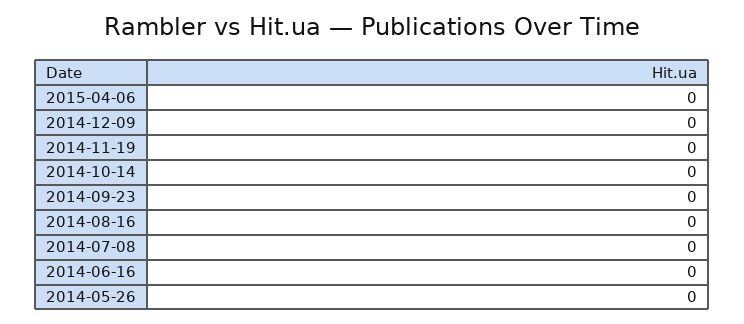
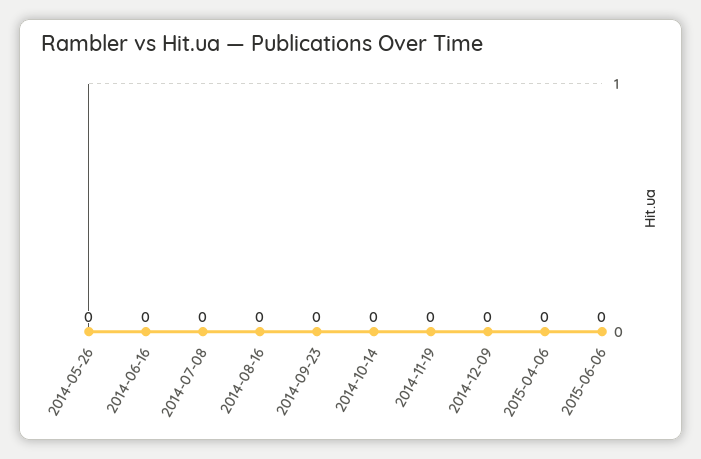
2015-06-06: none -> 0

